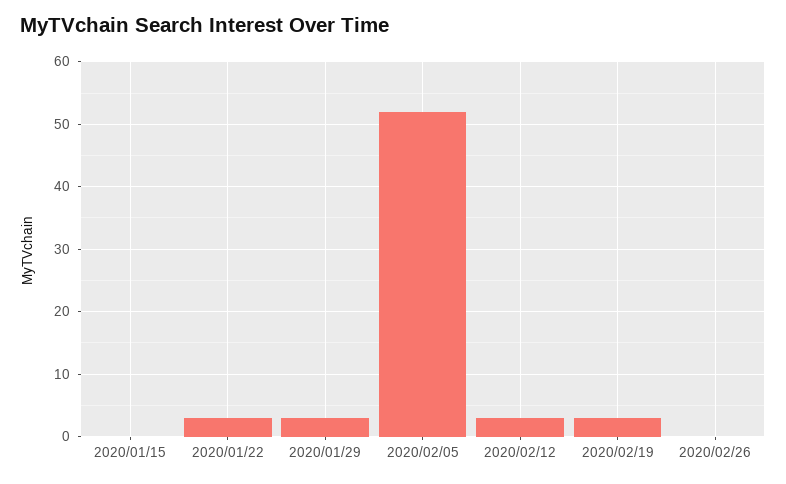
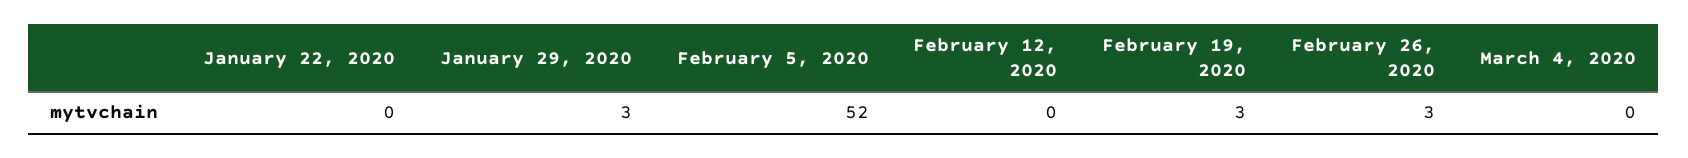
2020/01/15: 0 -> none
2020/01/22: 3 -> 0
2020/02/12: 3 -> 0
2020/02/26: 0 -> 3
March 4, 2020: none -> 0

